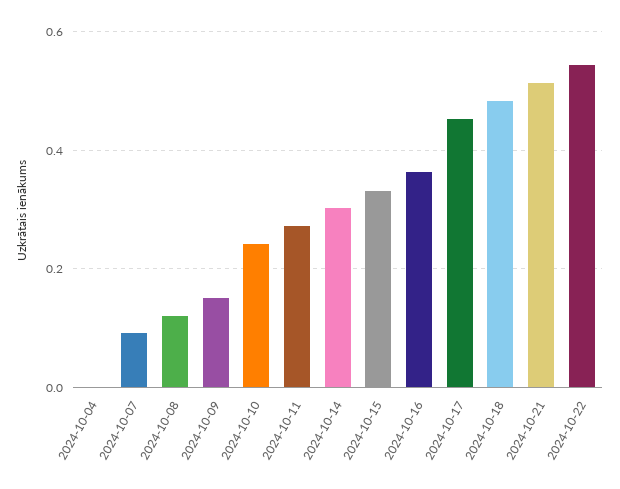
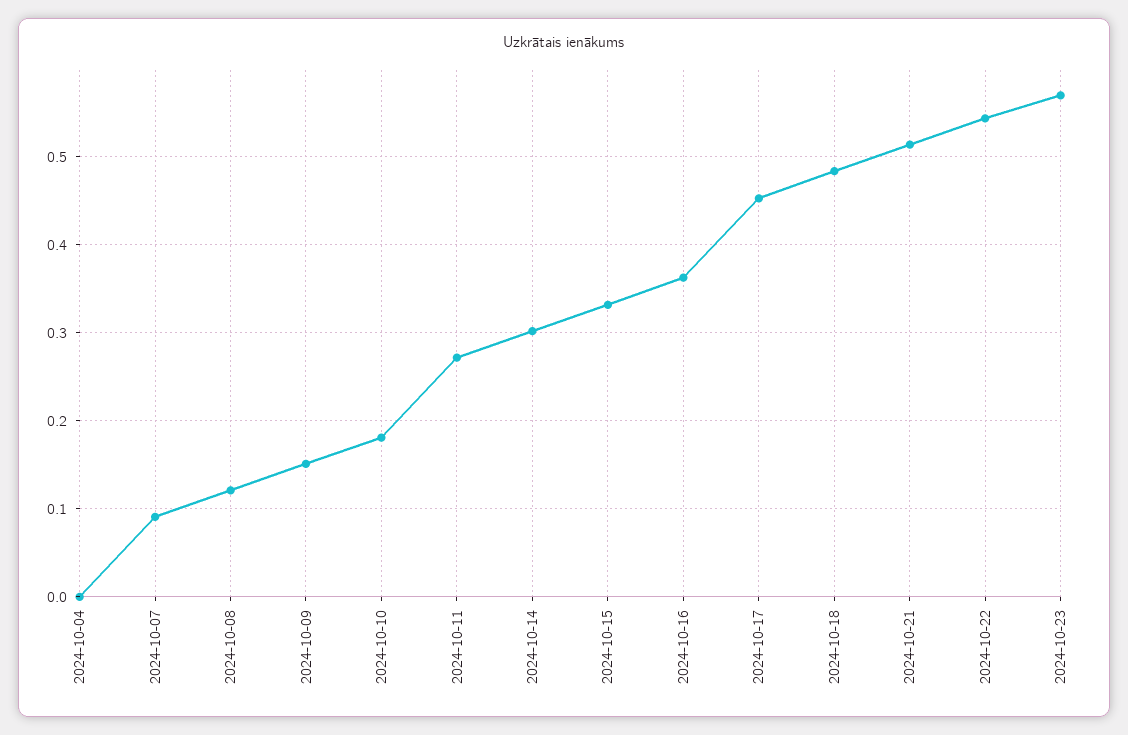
2024-10-10: 0.24 -> 0.18
2024-10-23: none -> 0.57

